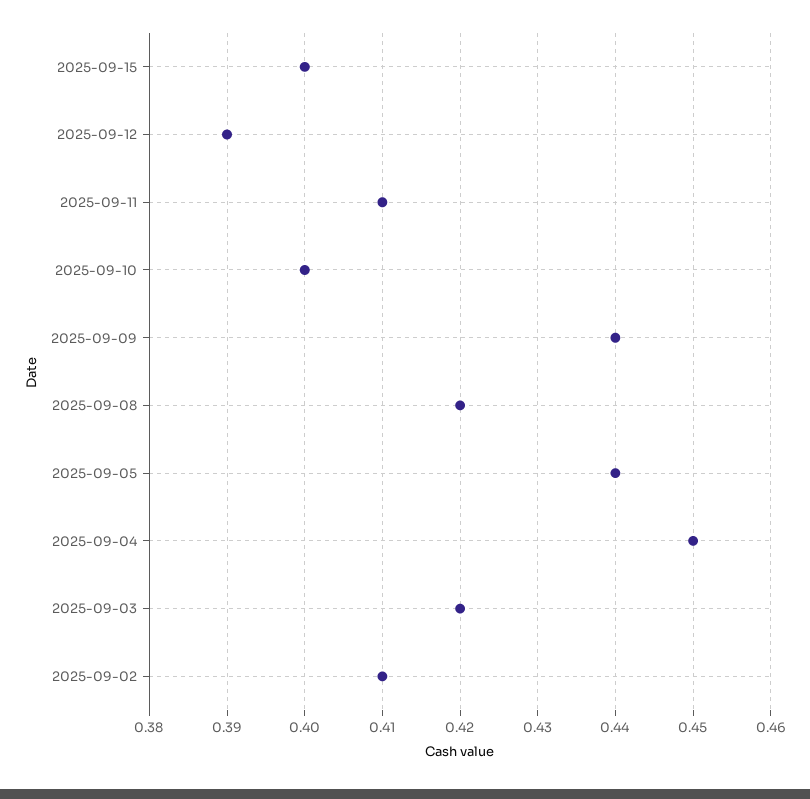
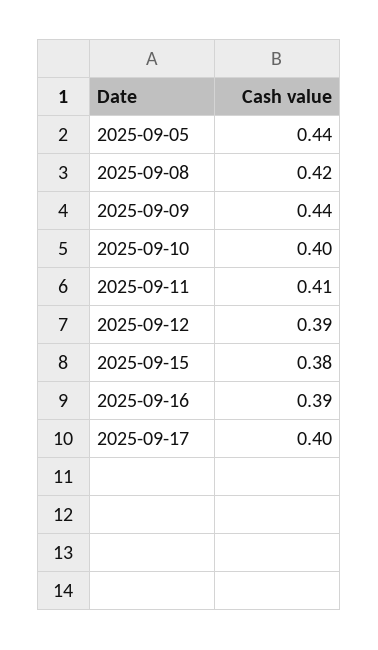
2025-09-15: 0.4 -> 0.38
2025-09-04: 0.45 -> none
2025-09-03: 0.42 -> none
2025-09-02: 0.41 -> none
2025-09-16: none -> 0.39
2025-09-17: none -> 0.4

